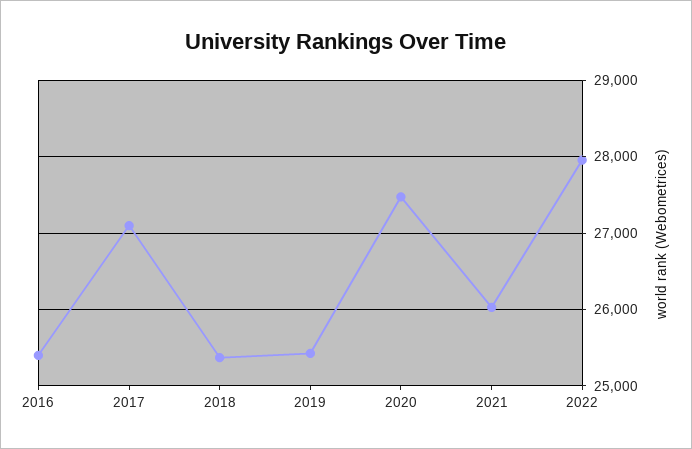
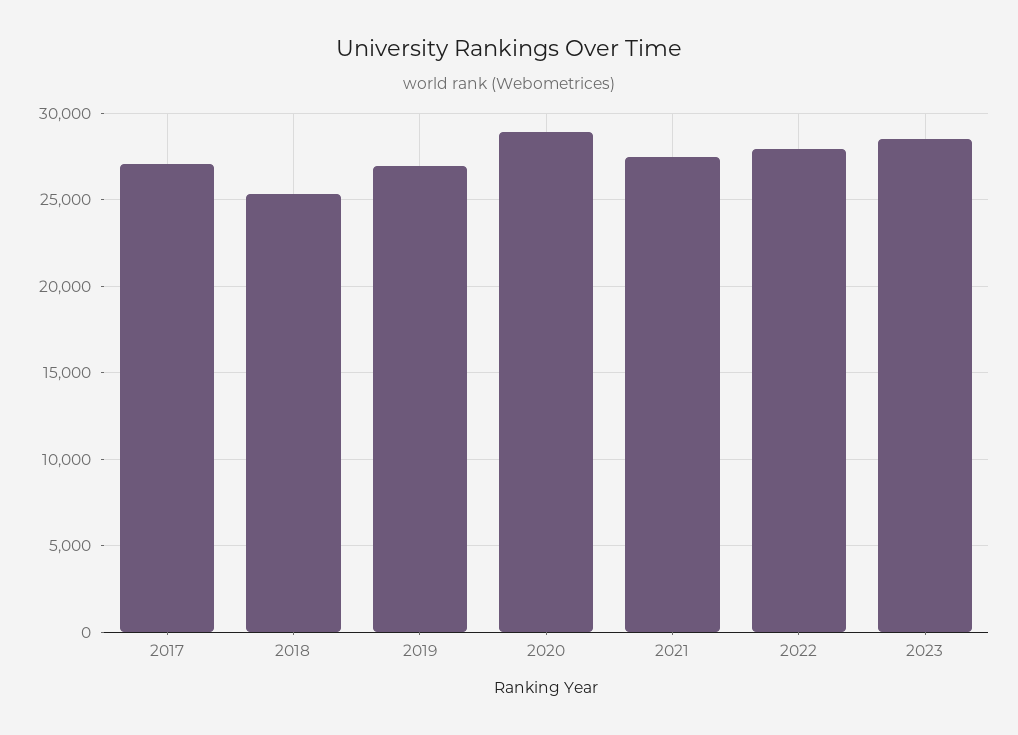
2016: 25400 -> none
2019: 25400 -> 27000
2020: 27500 -> 29000
2021: 26000 -> 27500
2023: none -> 28500

